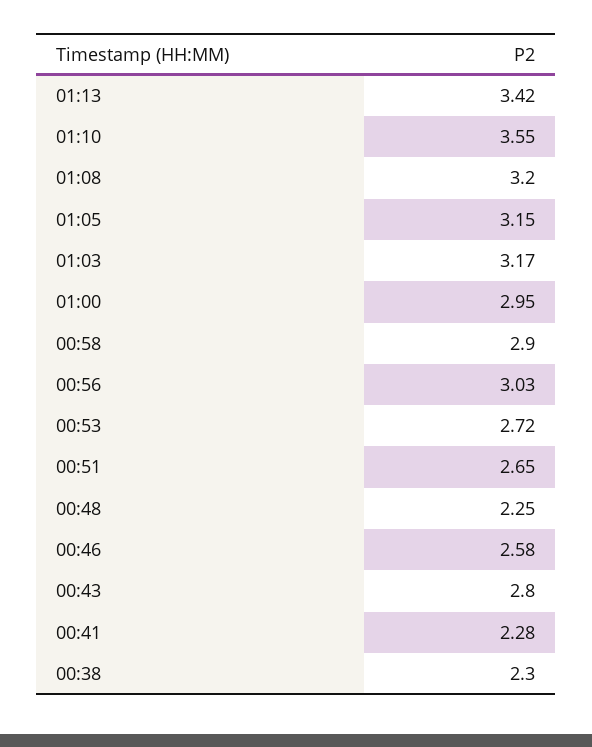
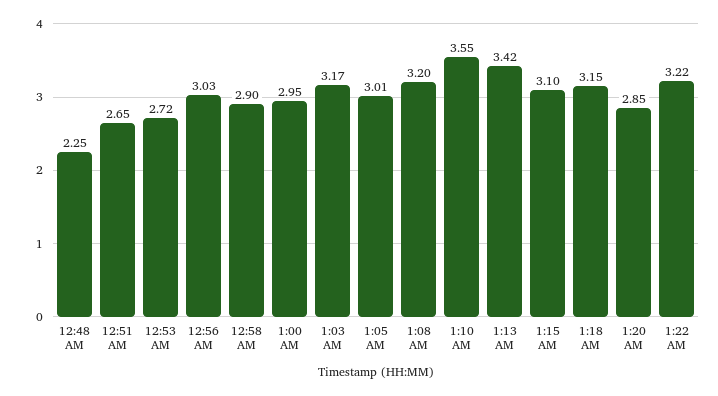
01:05: 3.15 -> 3.01
00:46: 2.58 -> none
00:43: 2.8 -> none
00:41: 2.28 -> none
00:38: 2.3 -> none
1:15 AM: none -> 3.1
1:18 AM: none -> 3.15
1:20 AM: none -> 2.85
1:22 AM: none -> 3.22

